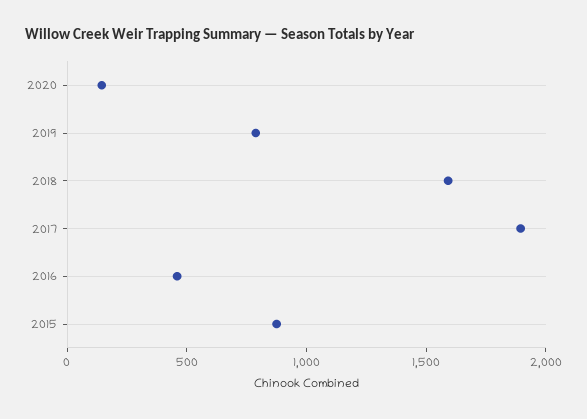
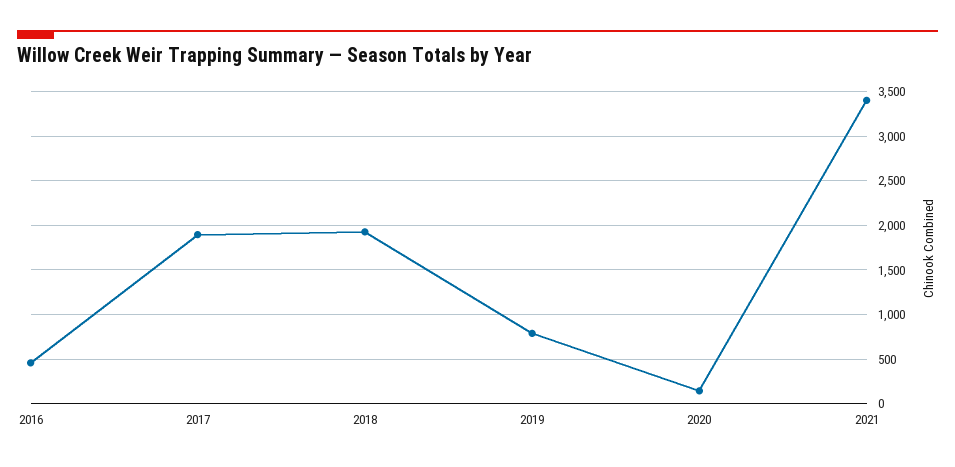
2018: 1600 -> 1900
2015: 900 -> none
2021: none -> 3400

